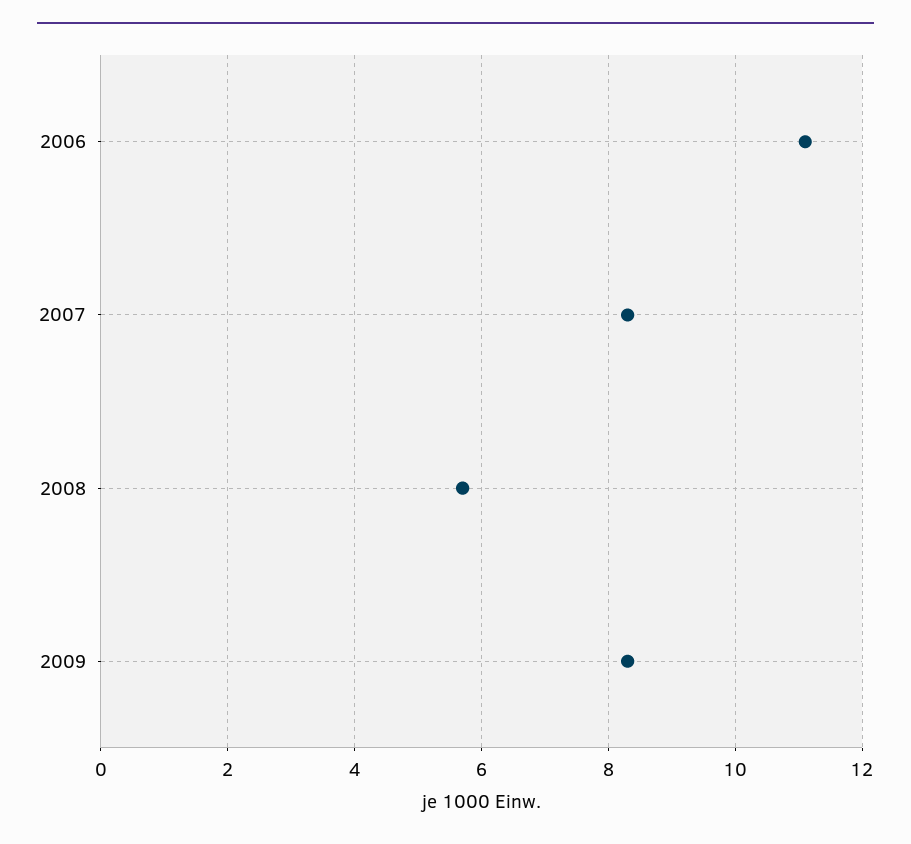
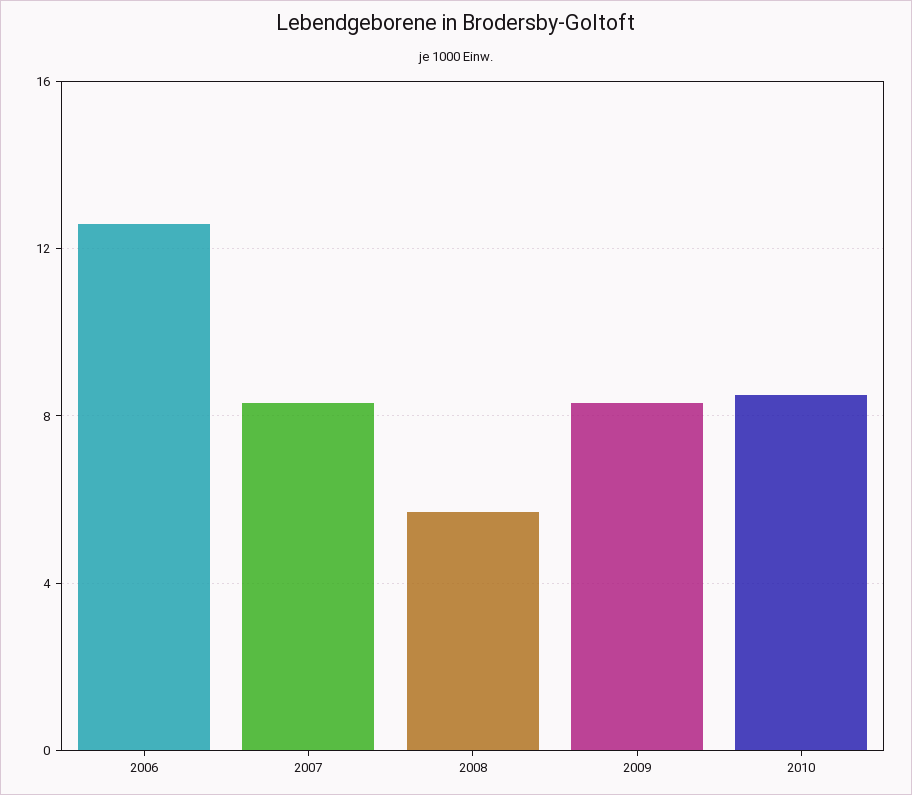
2006: 11 -> 12.5
2010: none -> 8.5

